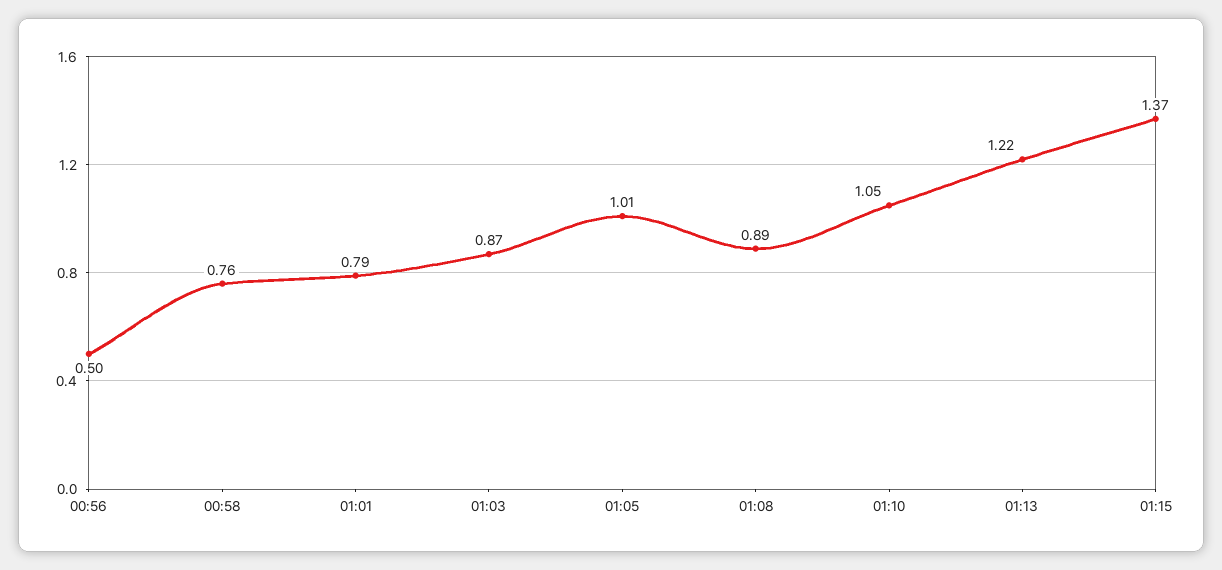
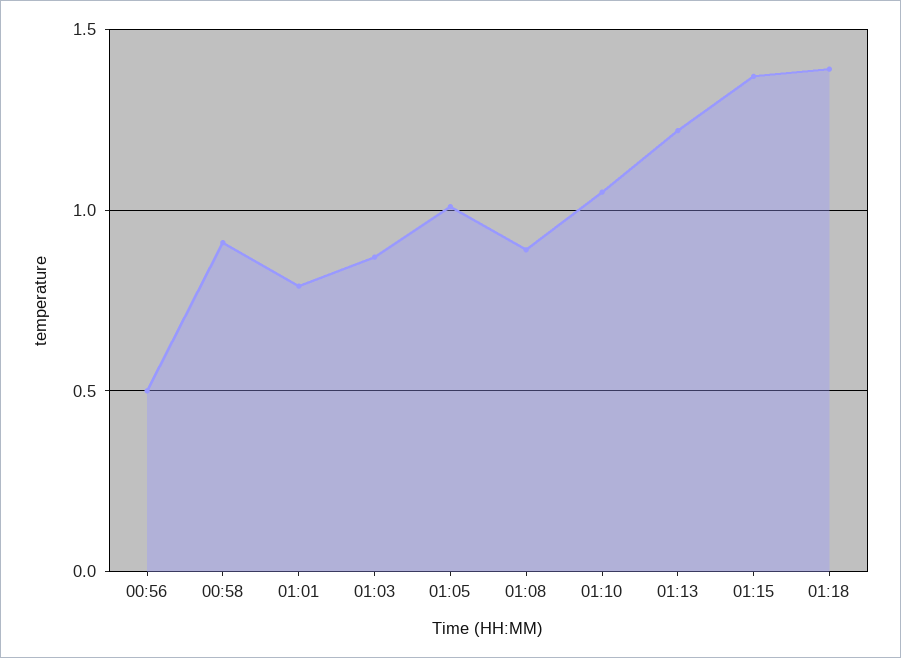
00:58: 0.76 -> 0.9
01:18: none -> 1.4

